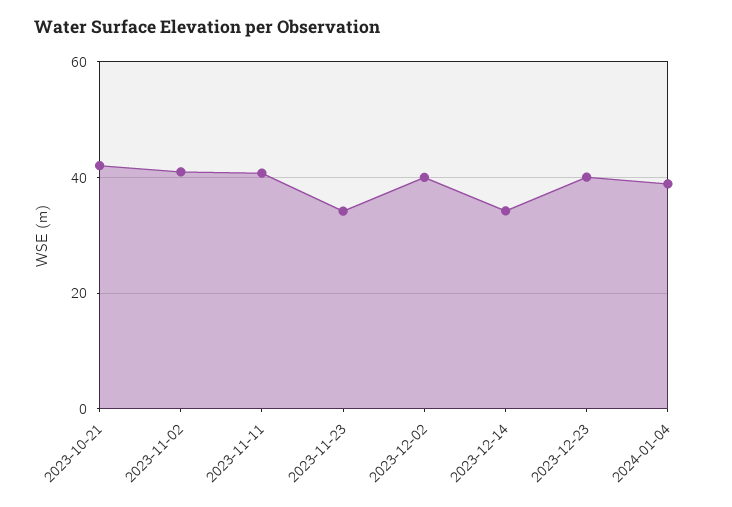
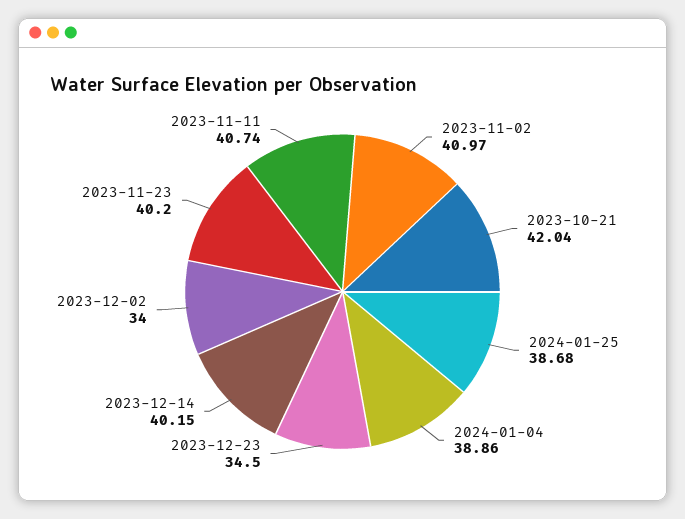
2023-11-23: 34 -> 40.2
2023-12-02: 40 -> 34
2023-12-14: 34 -> 40.15
2023-12-23: 40 -> 34.5
2024-01-25: none -> 38.68

